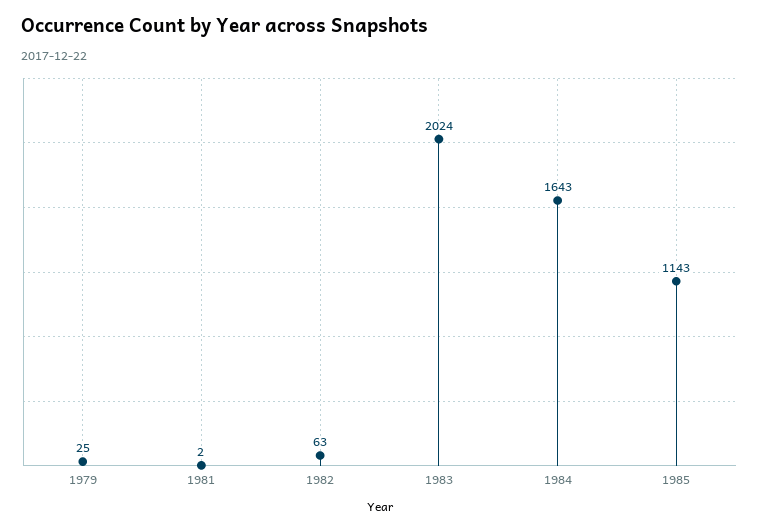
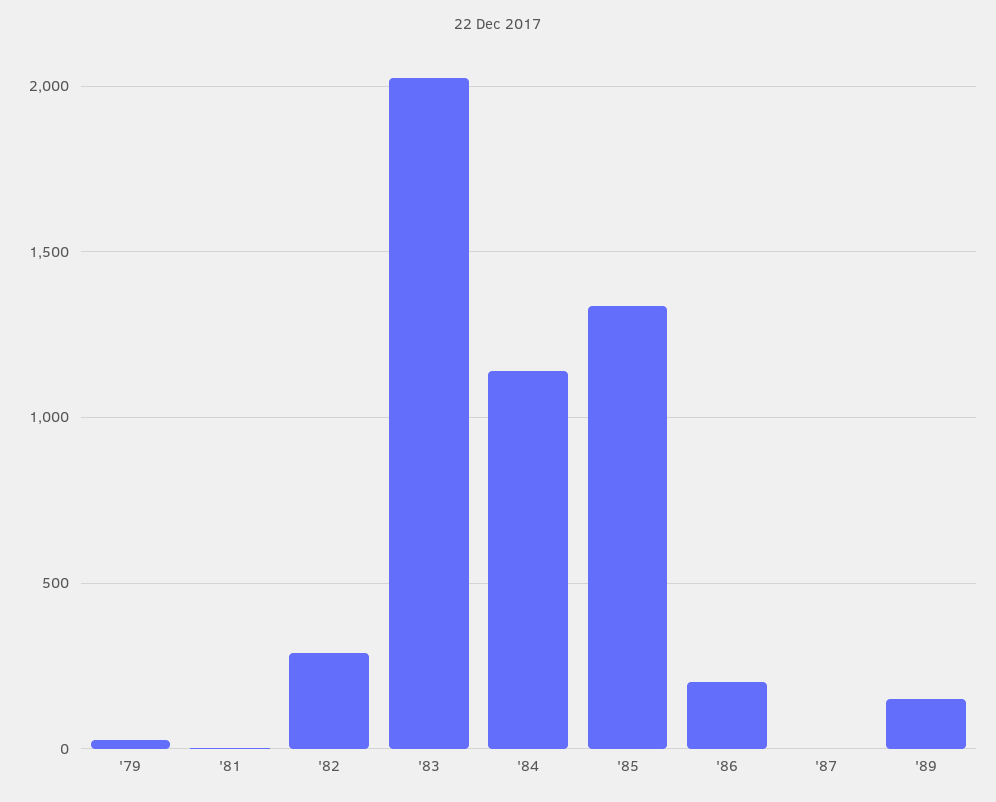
1982: 63 -> 300
1984: 1643 -> 1150
1985: 1143 -> 1350
'86: none -> 200
'87: none -> 0
'89: none -> 150

